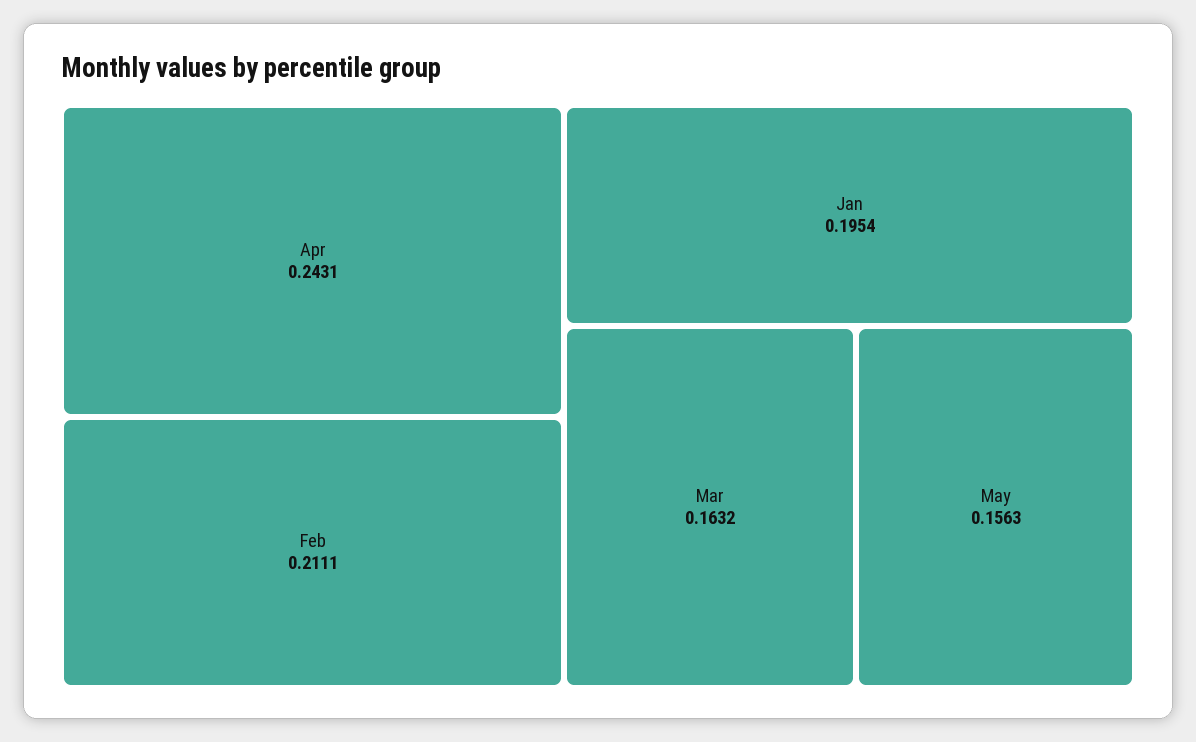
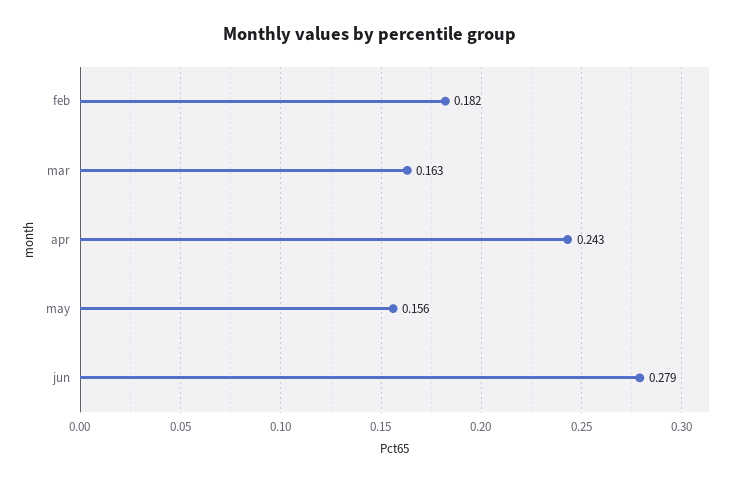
Feb: 0.2111 -> 0.182
Jan: 0.1954 -> none
jun: none -> 0.279

